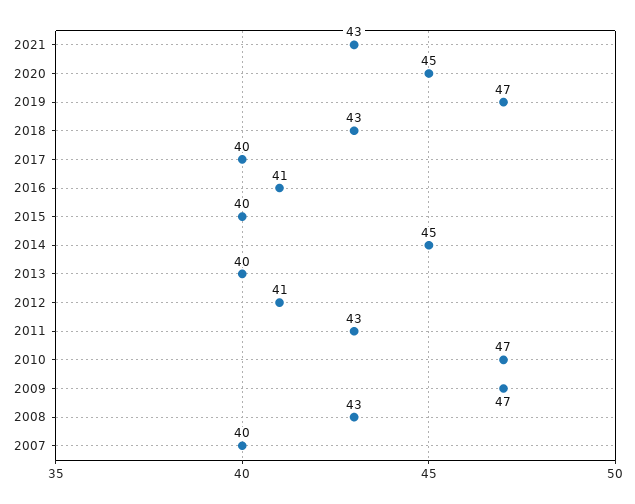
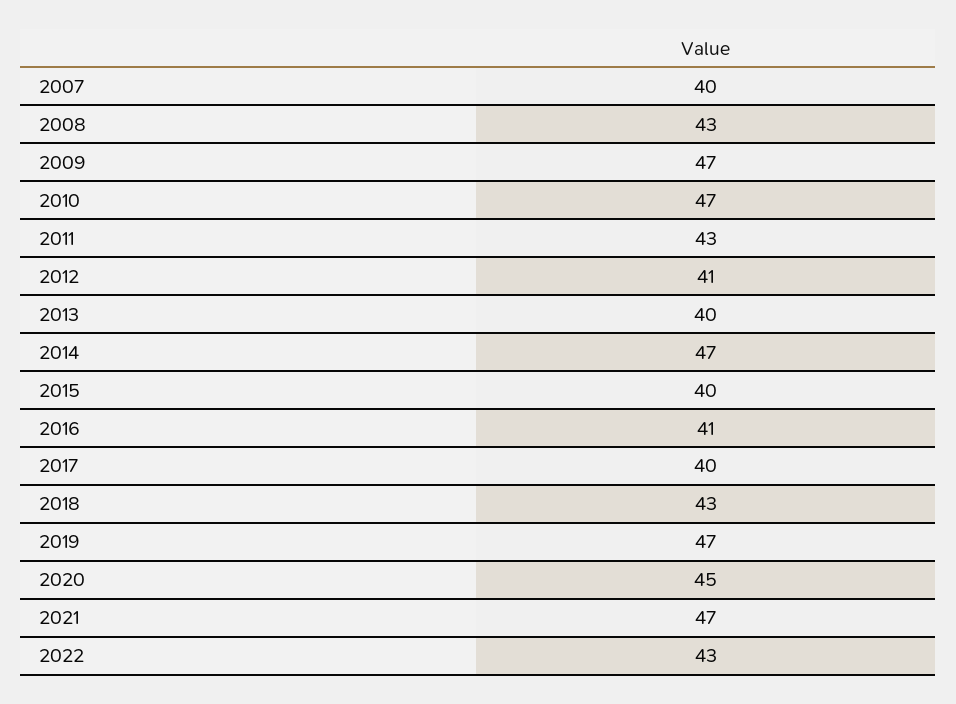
2021: 43 -> 47
2014: 45 -> 47
2022: none -> 43

